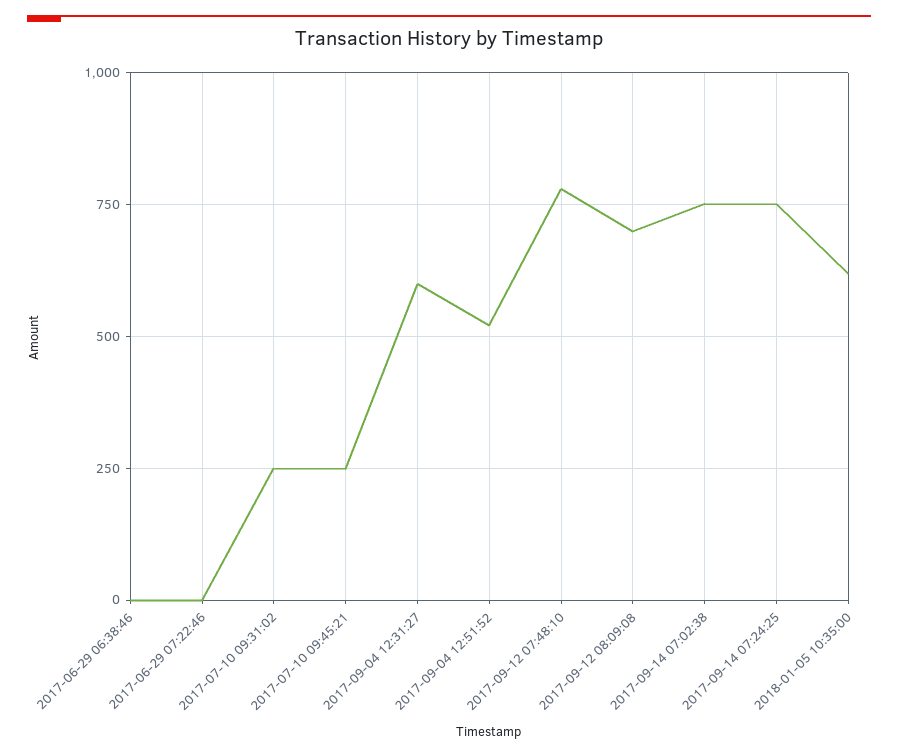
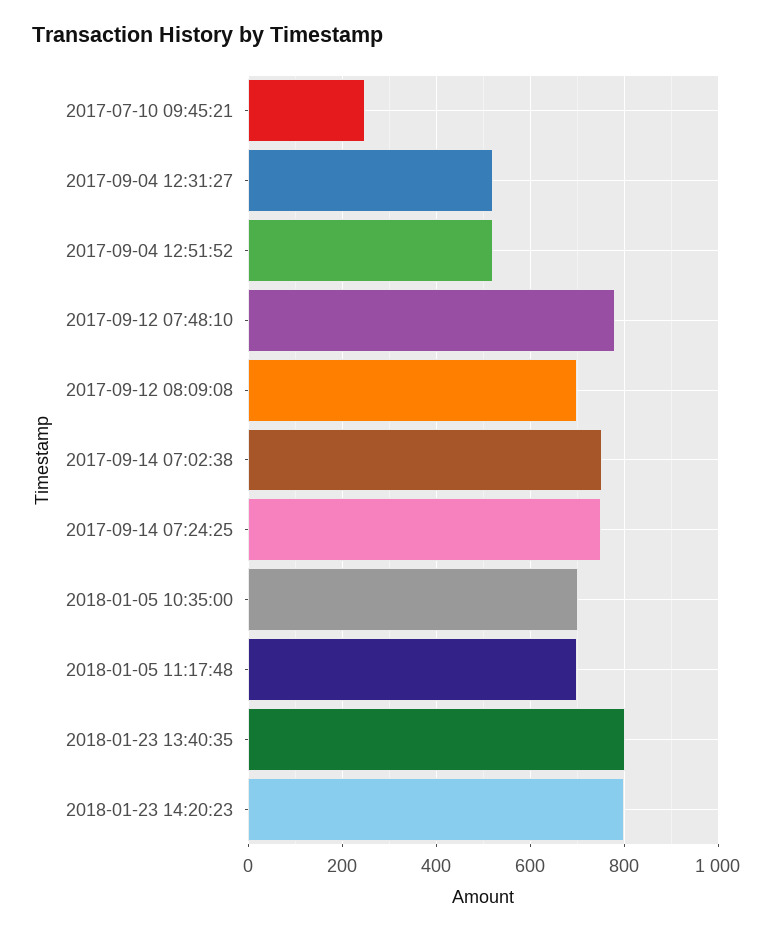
2017-06-29 06:38:46: 0 -> none
2017-06-29 07:22:46: 0 -> none
2017-07-10 09:31:02: 250 -> none
2017-09-04 12:31:27: 600 -> 520
2018-01-05 10:35:00: 625 -> 700
2018-01-05 11:17:48: none -> 700
2018-01-23 13:40:35: none -> 800
2018-01-23 14:20:23: none -> 800

